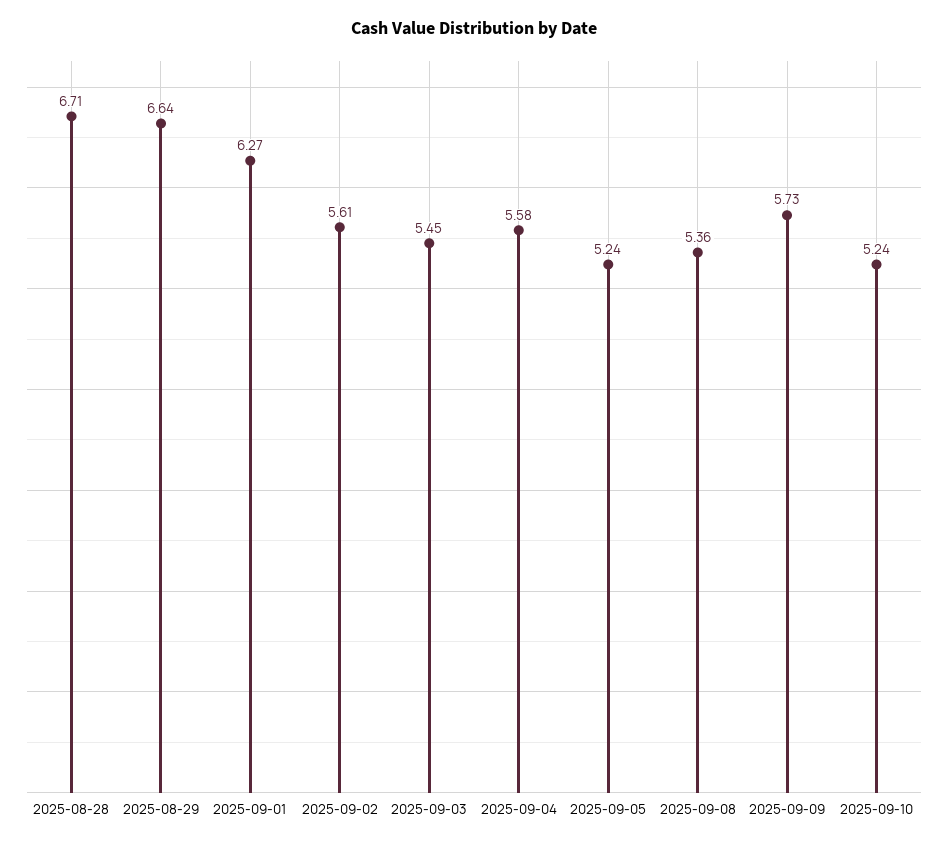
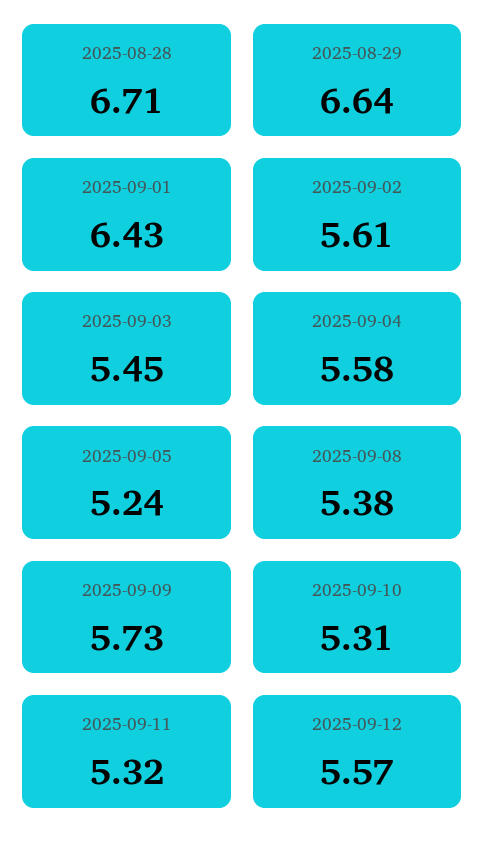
2025-09-01: 6.27 -> 6.43
2025-09-08: 5.36 -> 5.38
2025-09-10: 5.24 -> 5.31
2025-09-11: none -> 5.32
2025-09-12: none -> 5.57

